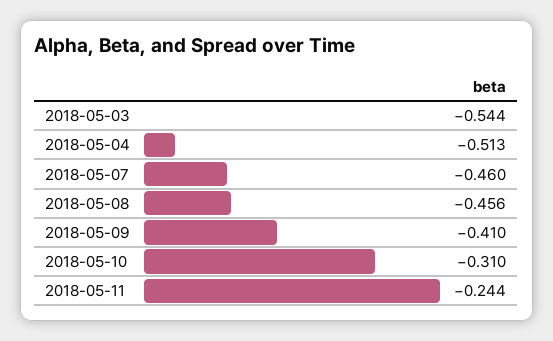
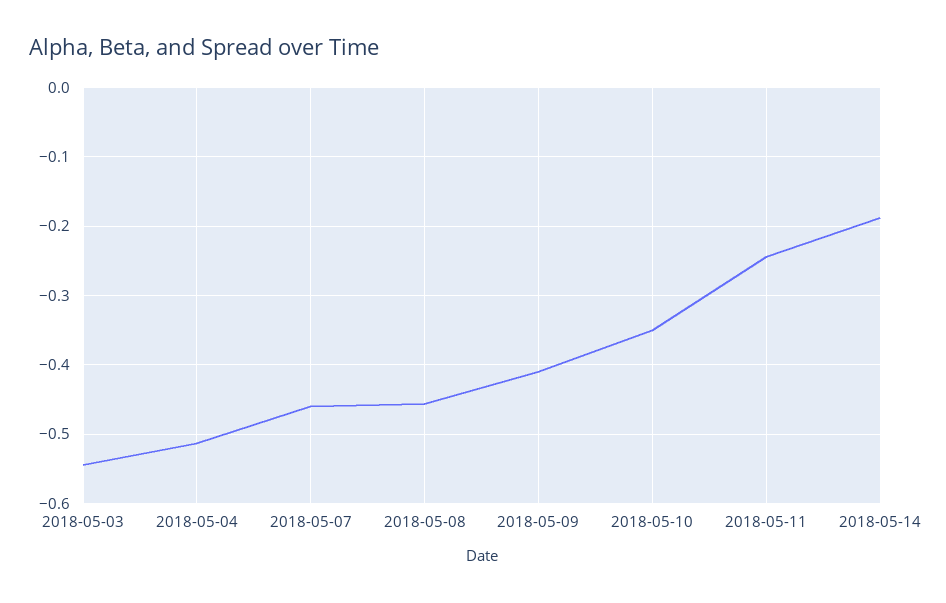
2018-05-10: -0.31 -> -0.35
2018-05-14: none -> -0.19

